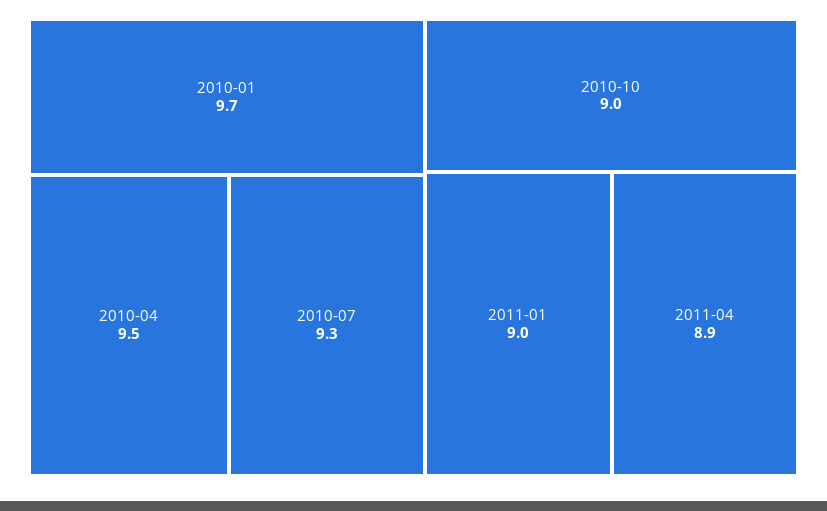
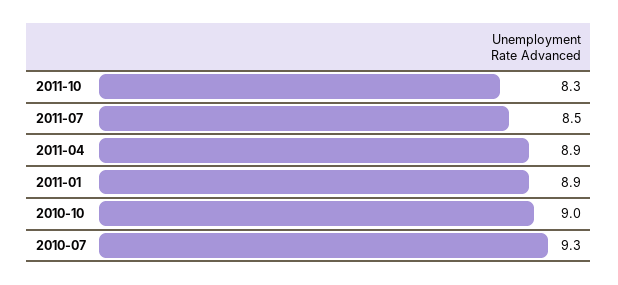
2010-01: 9.7 -> none
2010-04: 9.5 -> none
2011-01: 9 -> 8.9
2011-10: none -> 8.3
2011-07: none -> 8.5

